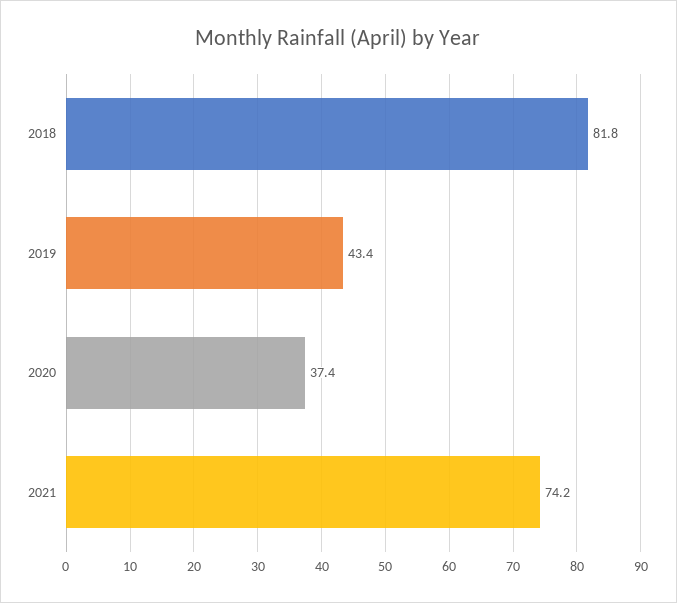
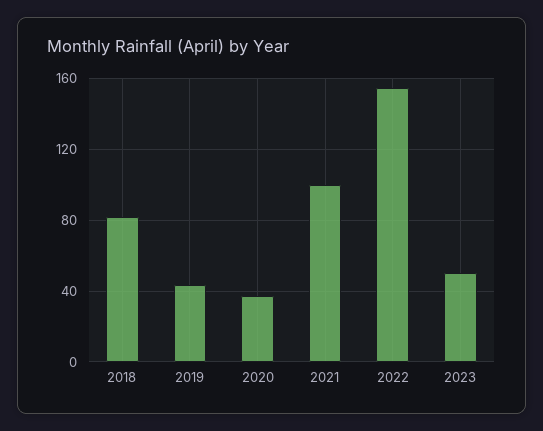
2021: 74.2 -> 100
2022: none -> 155
2023: none -> 50

